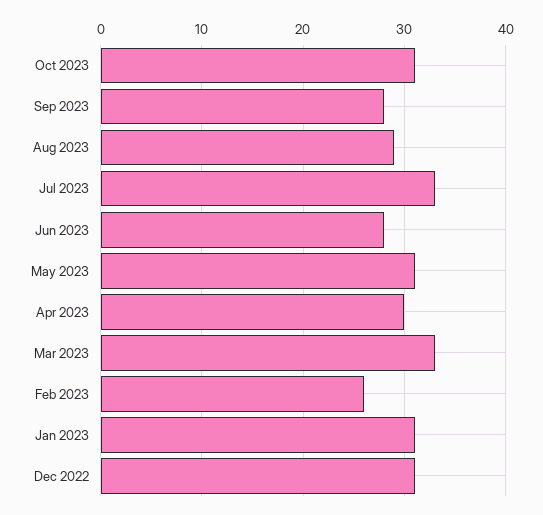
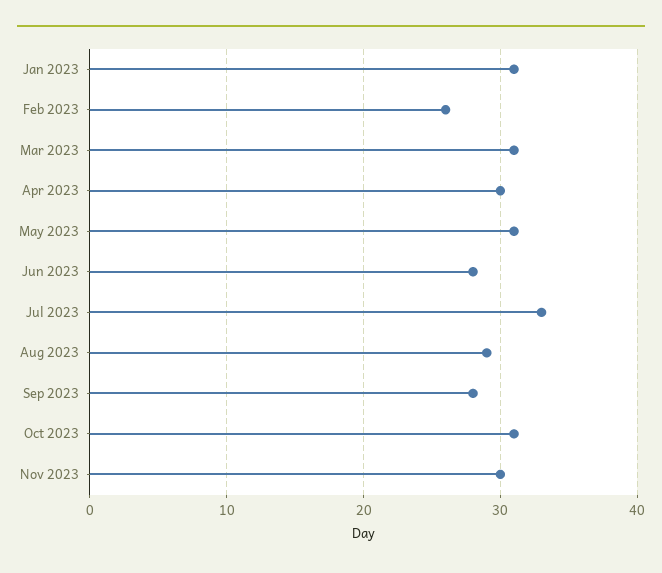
Mar 2023: 33 -> 31
Dec 2022: 31 -> none
Nov 2023: none -> 30

